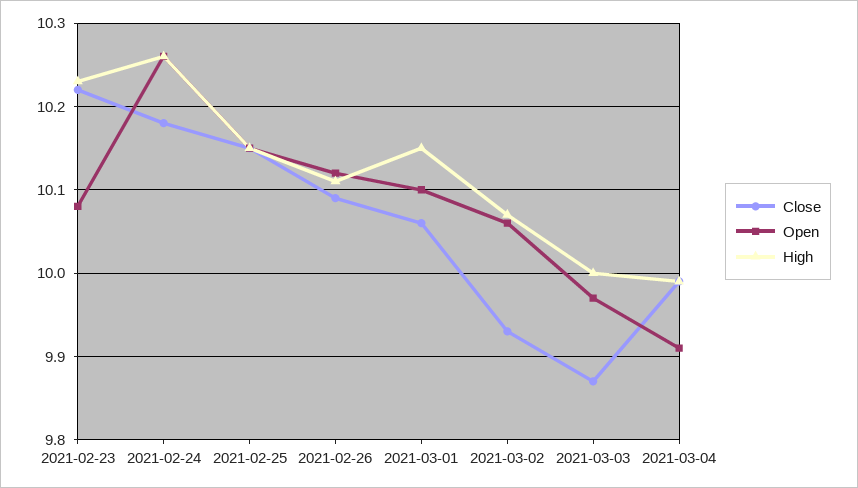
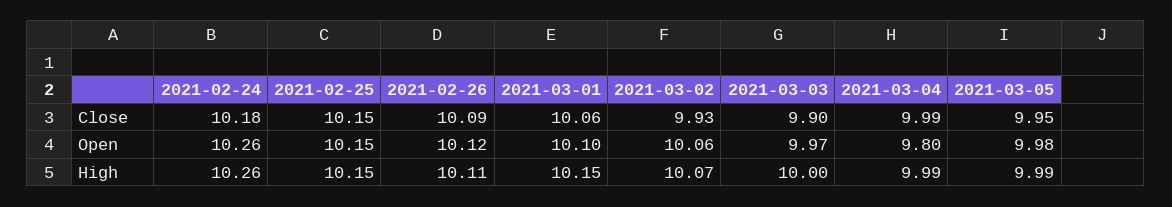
Close, 2021-02-23: 10.22 -> none
Open, 2021-02-23: 10.08 -> none
High, 2021-02-23: 10.23 -> none
Close, 2021-03-03: 9.87 -> 9.9
Open, 2021-03-04: 9.91 -> 9.8
Close, 2021-03-05: none -> 9.95
Open, 2021-03-05: none -> 9.98
High, 2021-03-05: none -> 9.99

